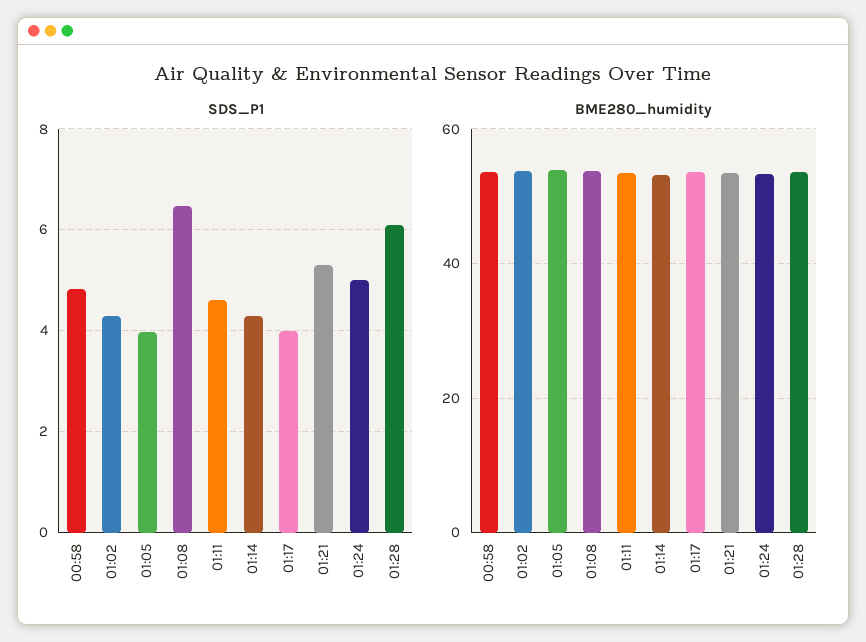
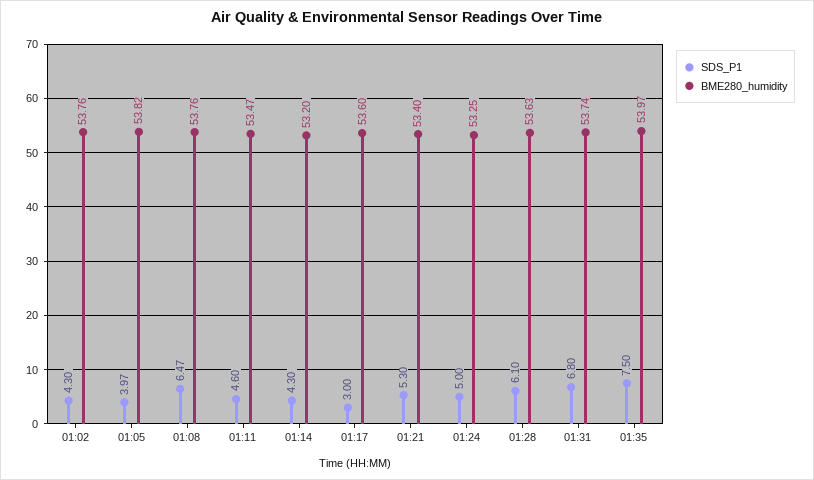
SDS_P1, 00:58: 4.8 -> none
SDS_P1, 01:17: 4 -> 3
BME280_humidity, 00:58: 54 -> none
SDS_P1, 01:31: none -> 6.8
BME280_humidity, 01:31: none -> 53.74
SDS_P1, 01:35: none -> 7.5
BME280_humidity, 01:35: none -> 53.97

